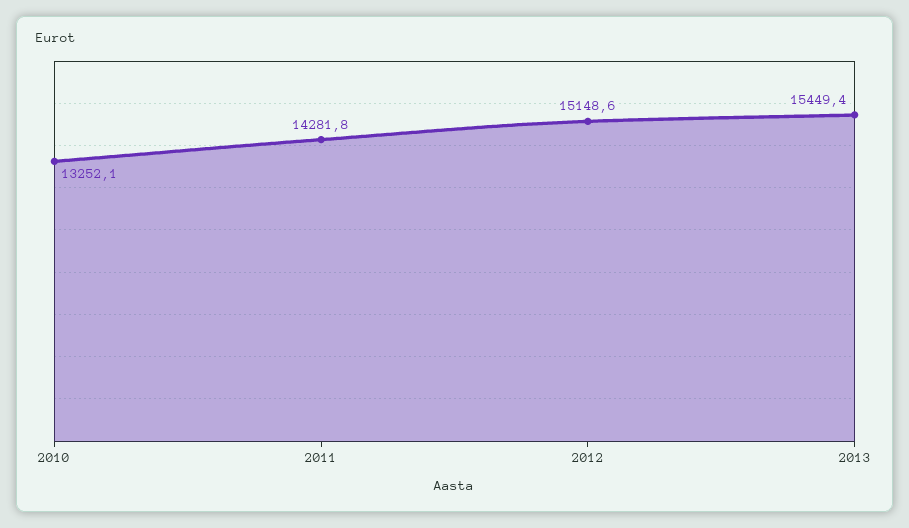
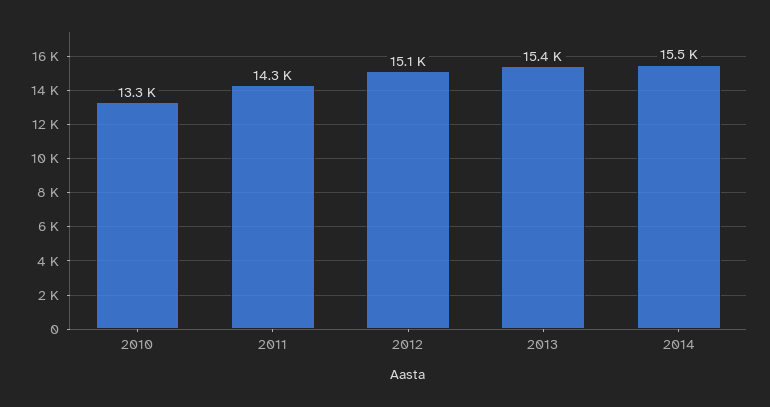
2014: none -> 15500

